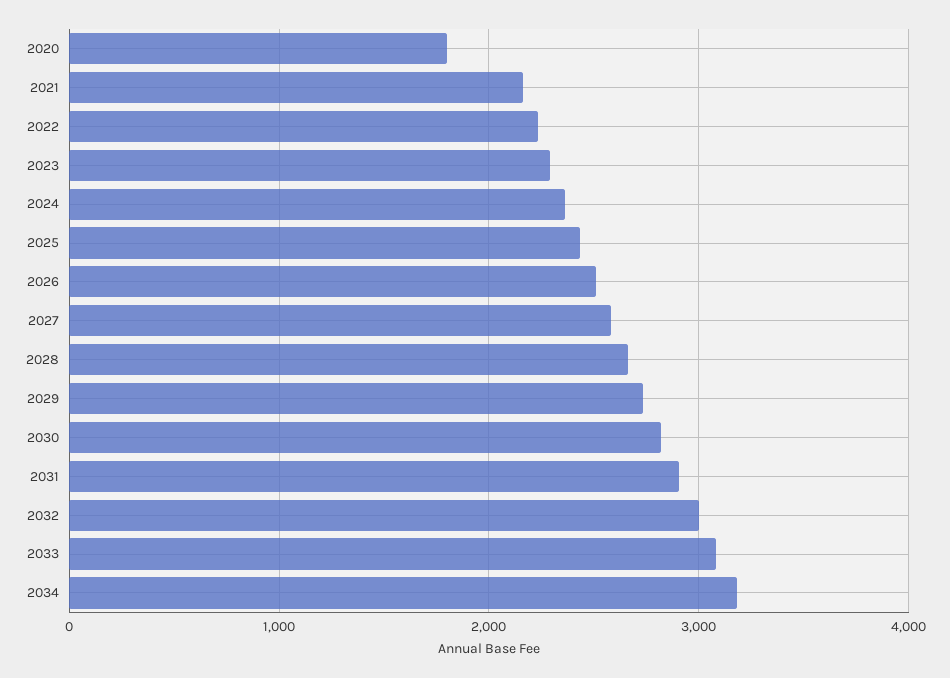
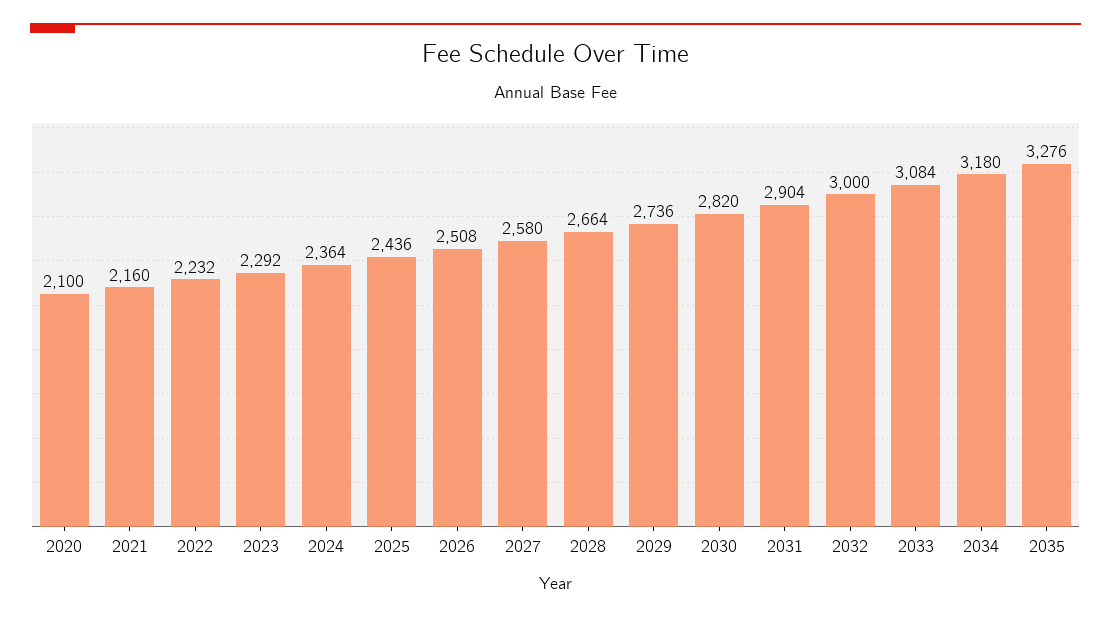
2020: 1800 -> 2100
2035: none -> 3276

